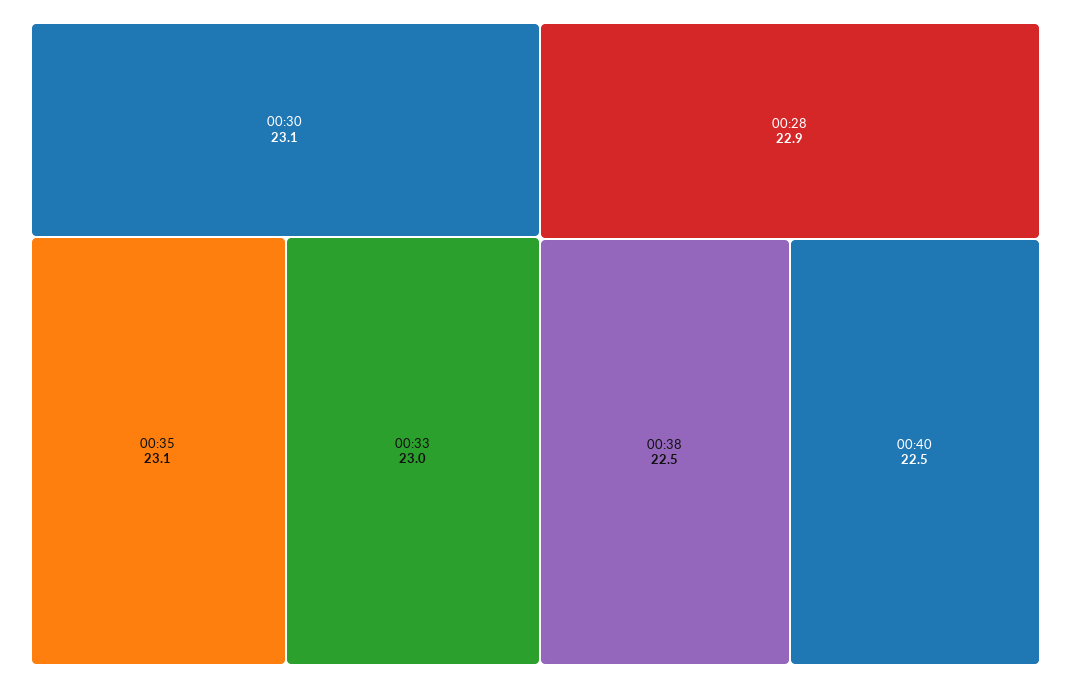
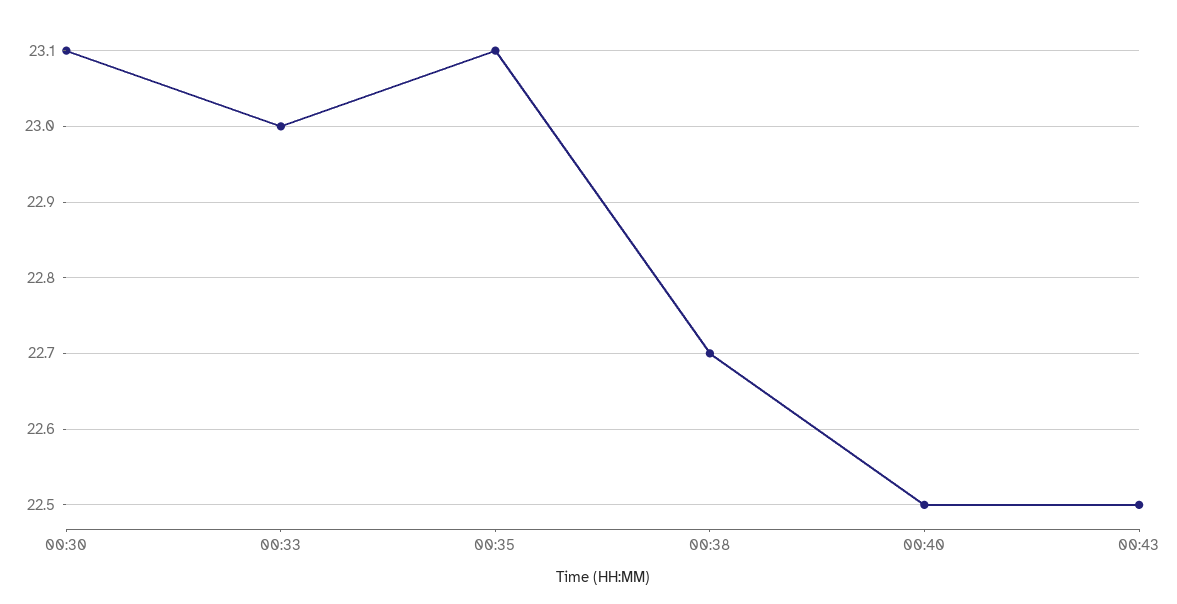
00:28: 22.9 -> none
00:38: 22.5 -> 22.7
00:43: none -> 22.5

